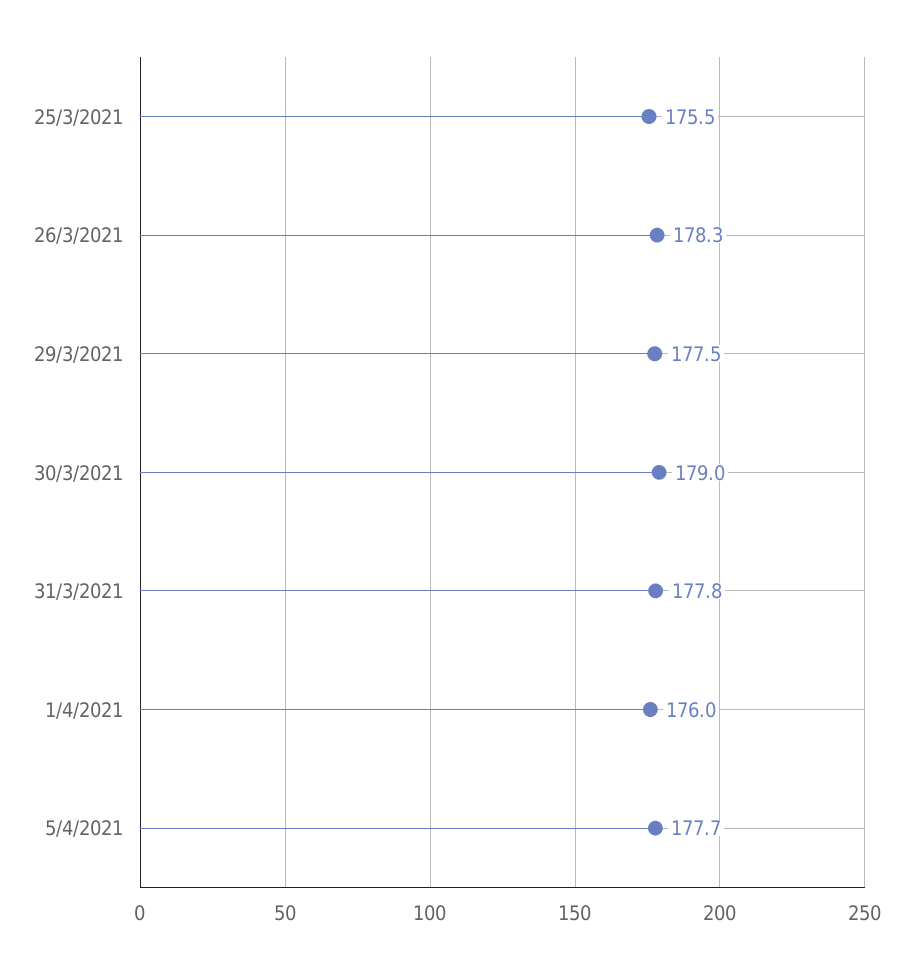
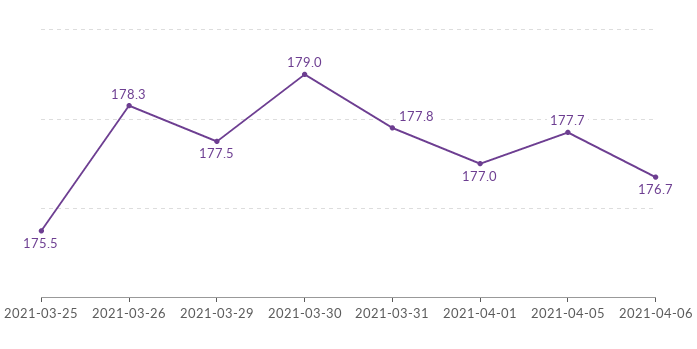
1/4/2021: 176 -> 177
2021-04-06: none -> 176.7

